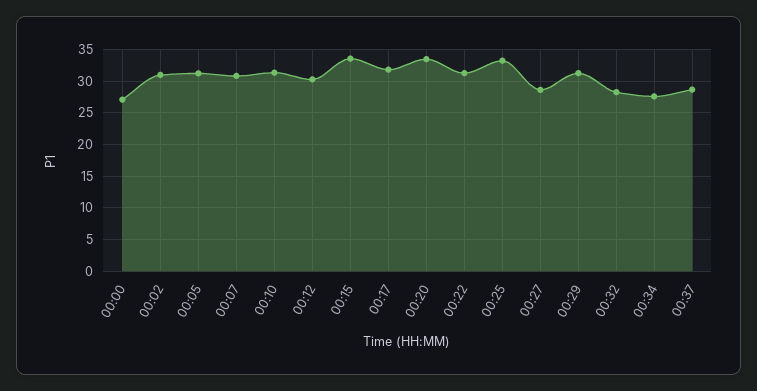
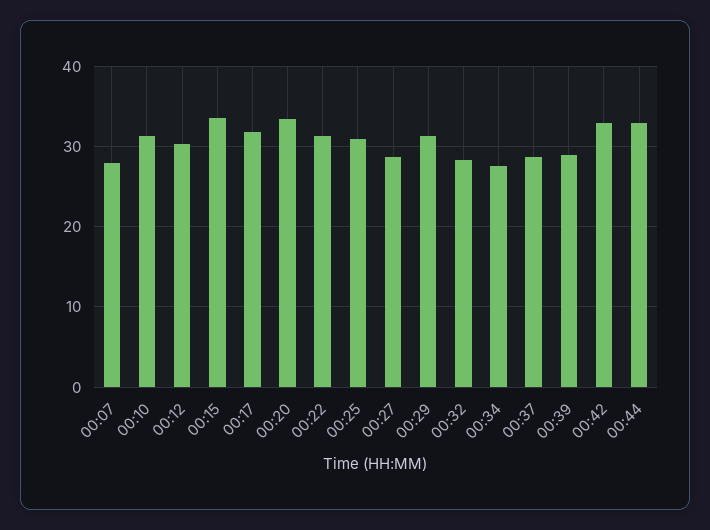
00:00: 27 -> none
00:02: 31 -> none
00:05: 31 -> none
00:07: 31 -> 28
00:25: 33 -> 31
00:39: none -> 29
00:42: none -> 33
00:44: none -> 33

